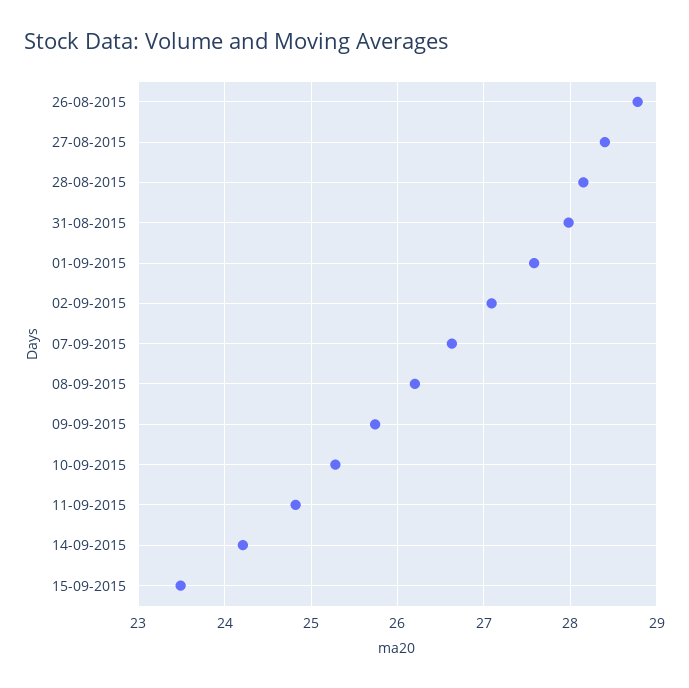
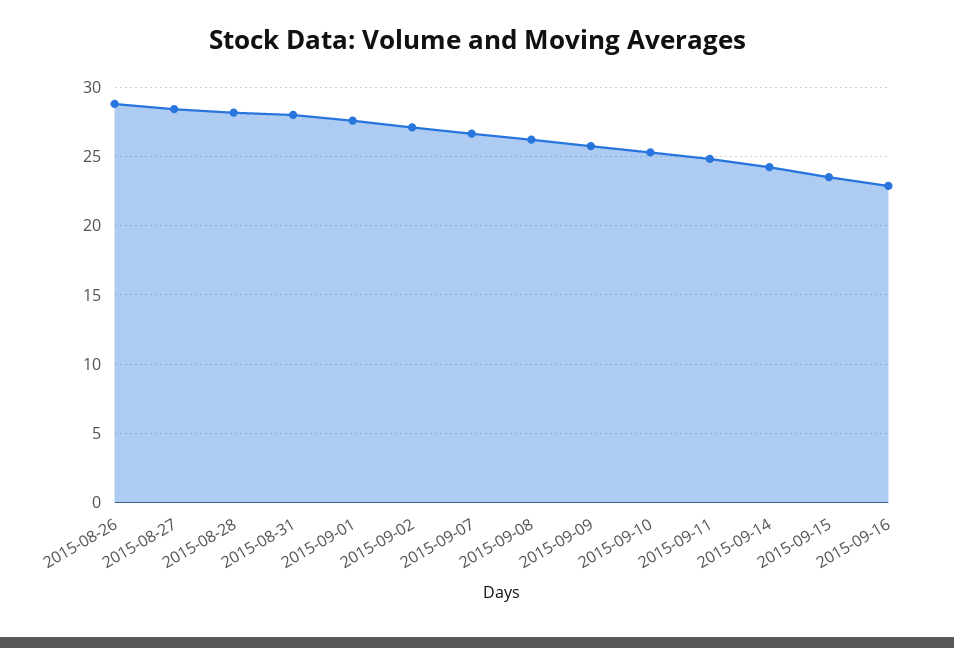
2015-09-16: none -> 23

